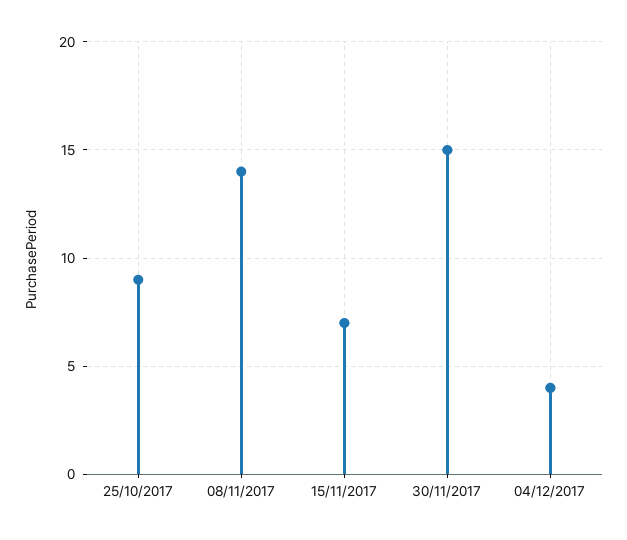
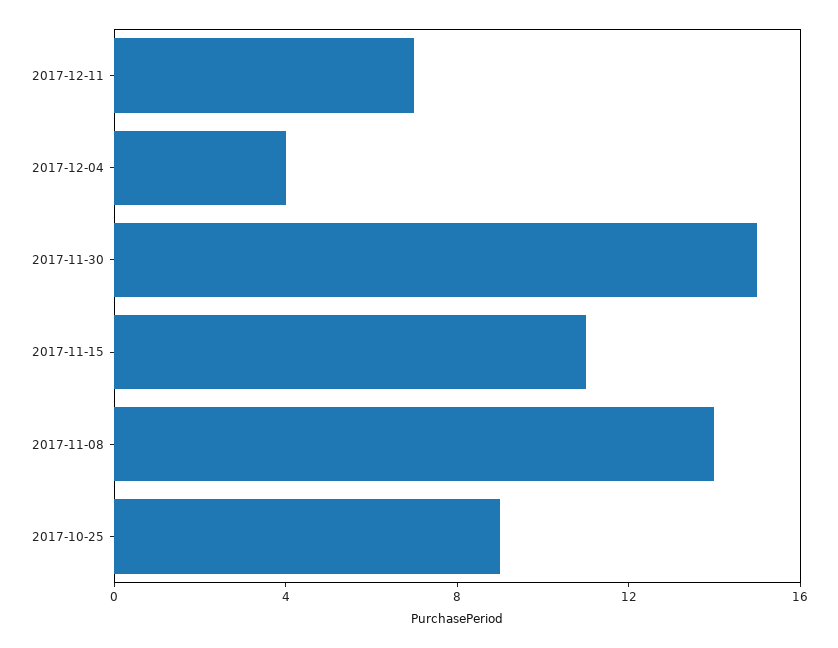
15/11/2017: 7 -> 11
2017-12-11: none -> 7

